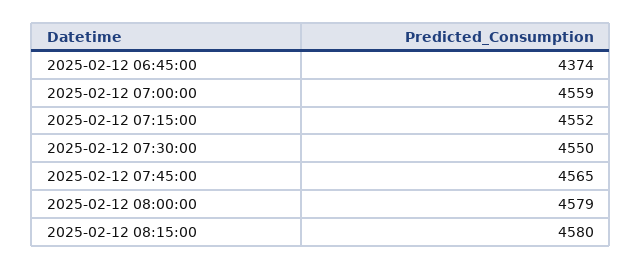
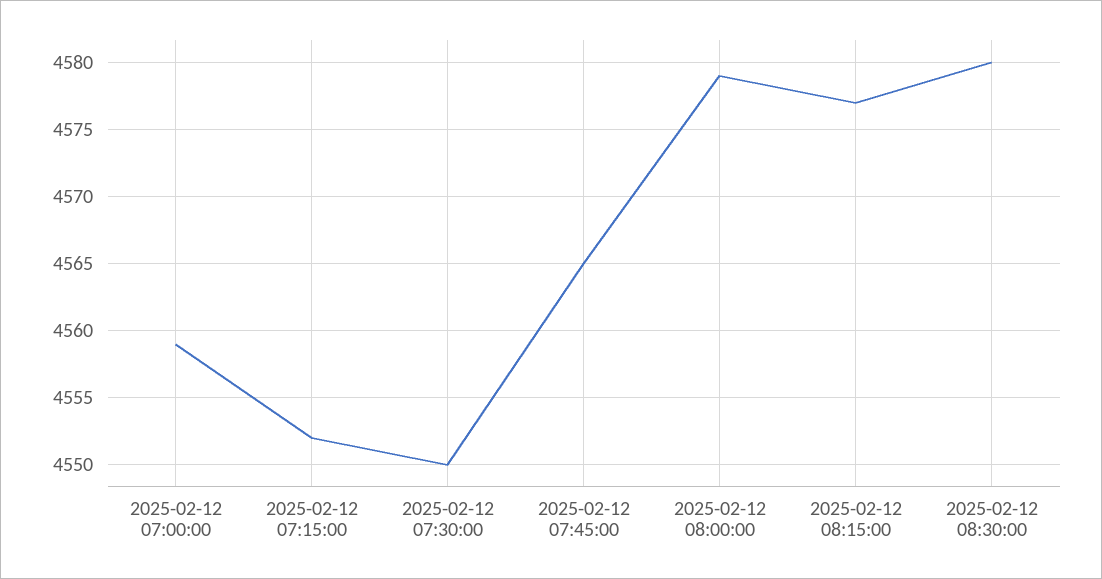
2025-02-12 06:45:00: 4374 -> none
2025-02-12 08:15:00: 4580 -> 4577
2025-02-12 08:30:00: none -> 4580

